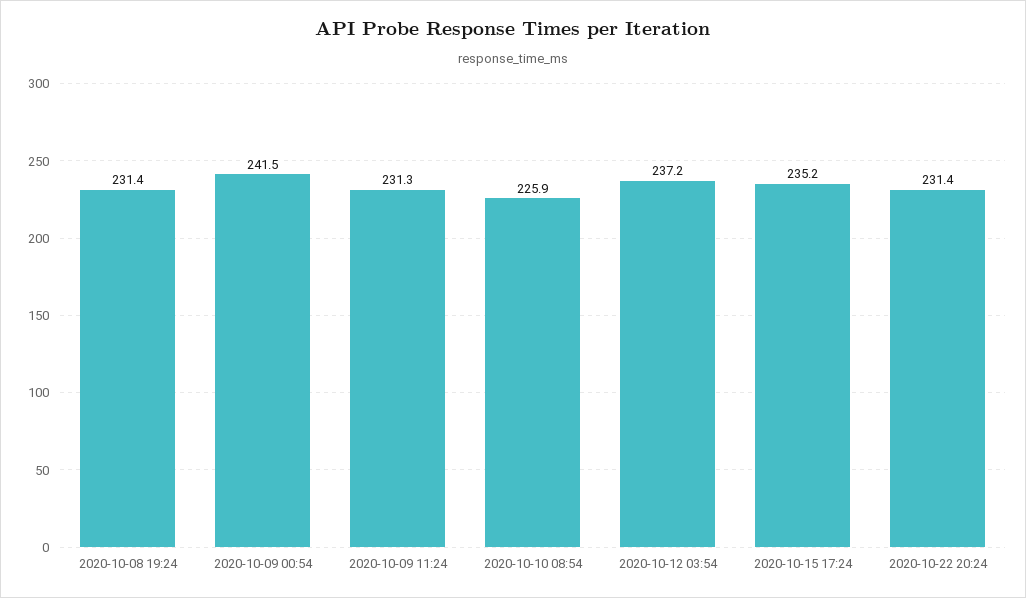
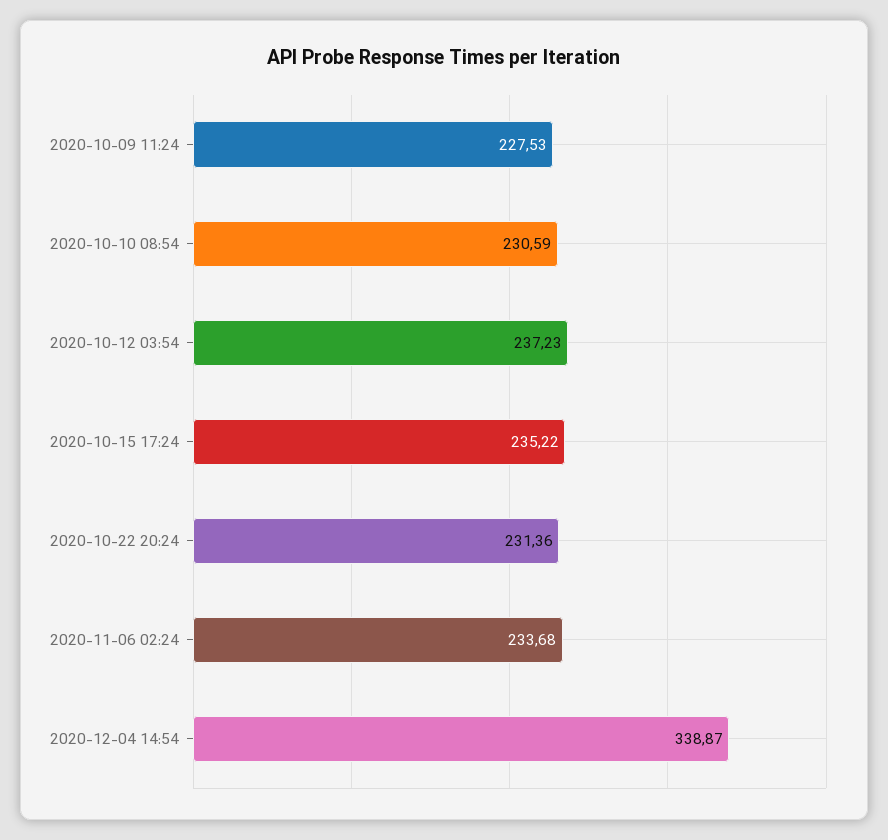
2020-10-08 19:24: 231.4 -> none
2020-10-09 00:54: 241.5 -> none
2020-10-09 11:24: 231.3 -> 227.53
2020-10-10 08:54: 225.9 -> 230.59
2020-11-06 02:24: none -> 233.68
2020-12-04 14:54: none -> 338.87

